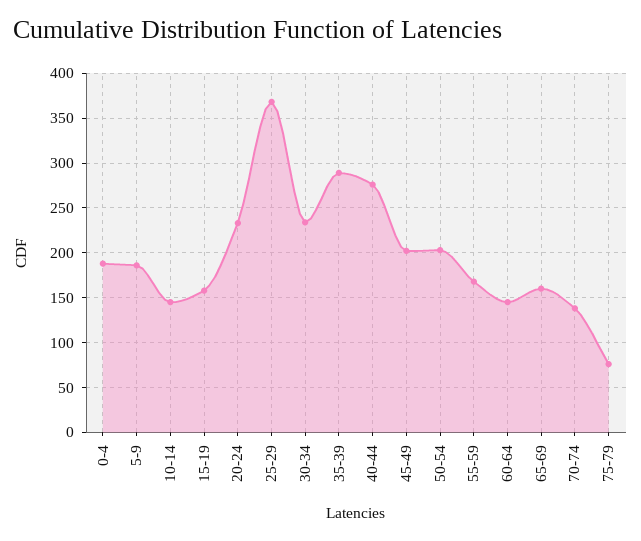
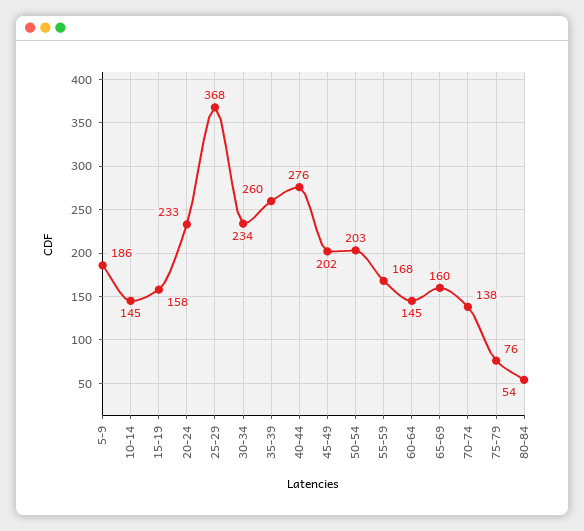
0-4: 190 -> none
35-39: 290 -> 260
80-84: none -> 54

